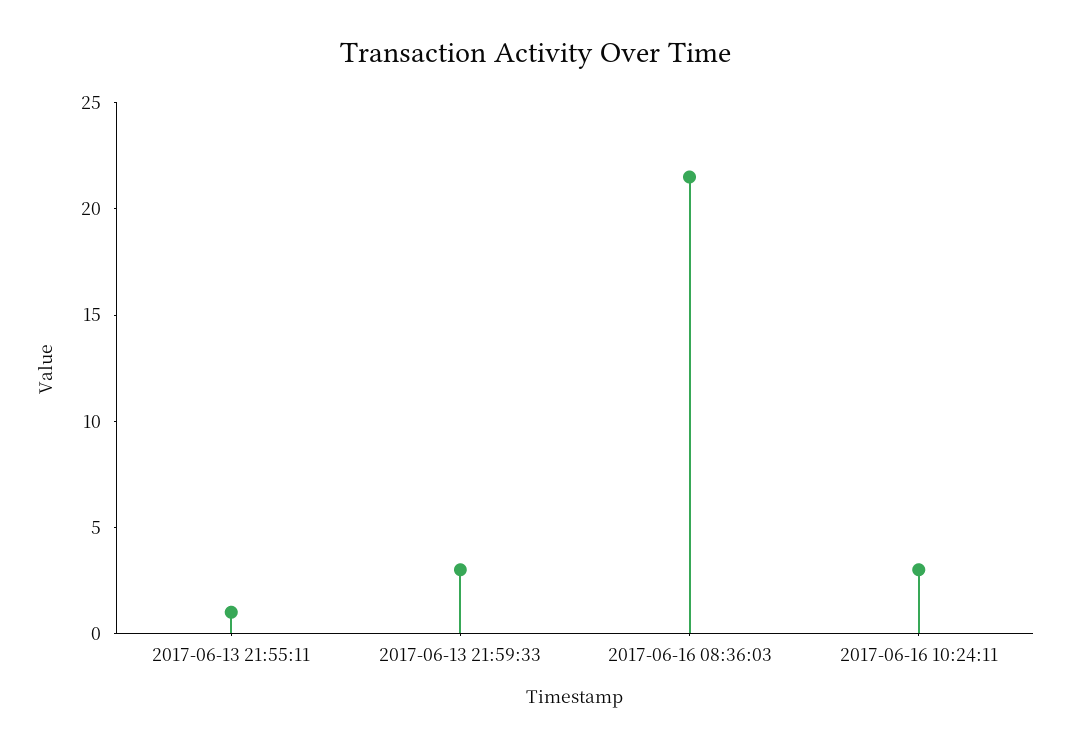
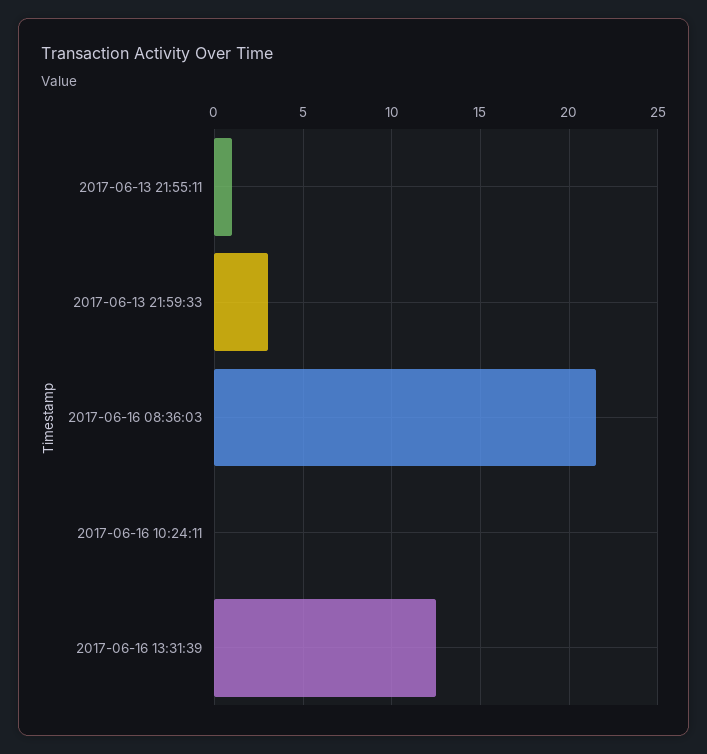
2017-06-16 10:24:11: 3 -> 0
2017-06-16 13:31:39: none -> 12.5

